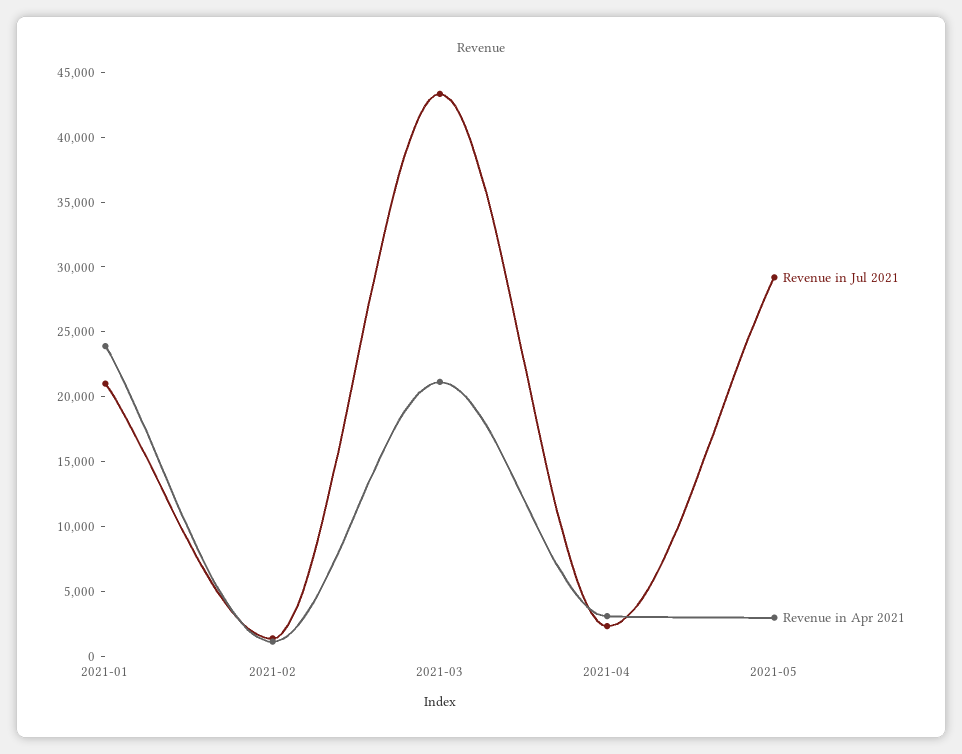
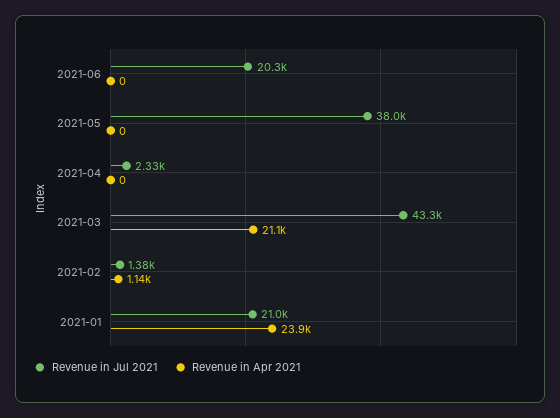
Revenue in Apr 2021, 2021-04: 3000 -> 0
Revenue in Jul 2021, 2021-05: 29000 -> 38000
Revenue in Apr 2021, 2021-05: 3000 -> 0
Revenue in Jul 2021, 2021-06: none -> 20300
Revenue in Apr 2021, 2021-06: none -> 0

